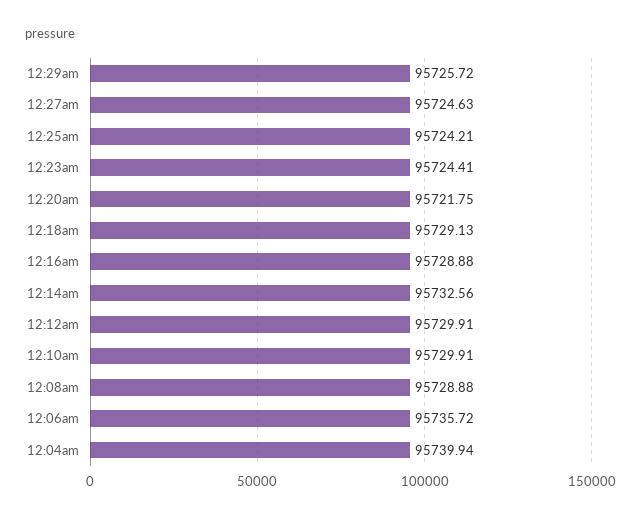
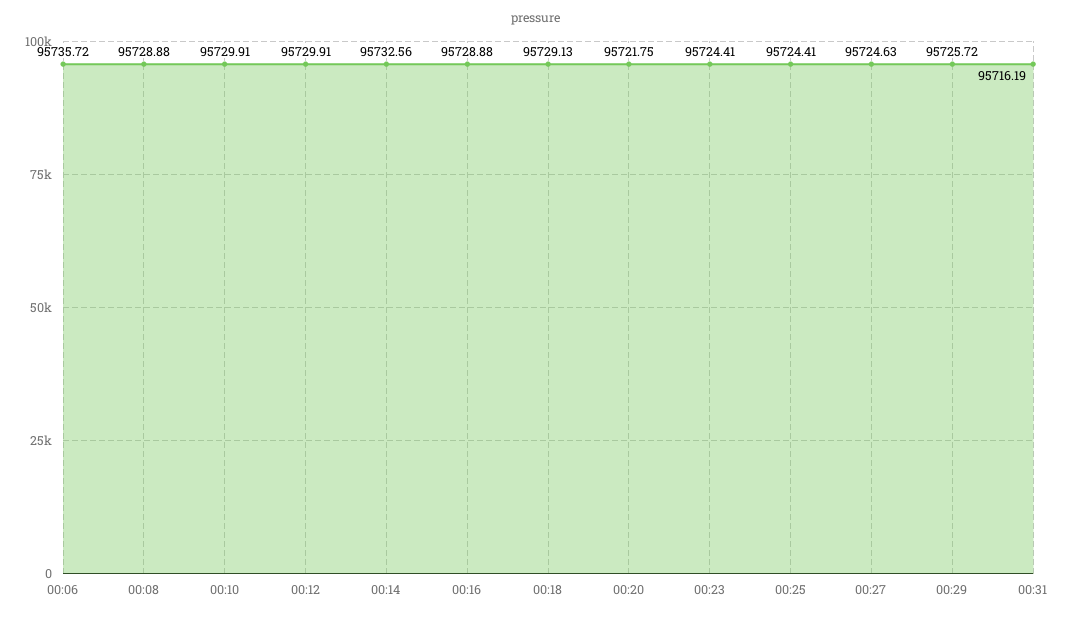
12:25am: 95724.21 -> 95724.41
12:04am: 95739.94 -> none
00:31: none -> 95716.19

